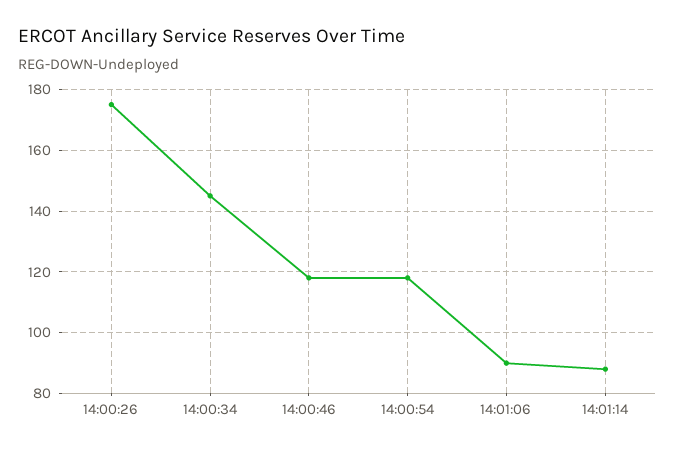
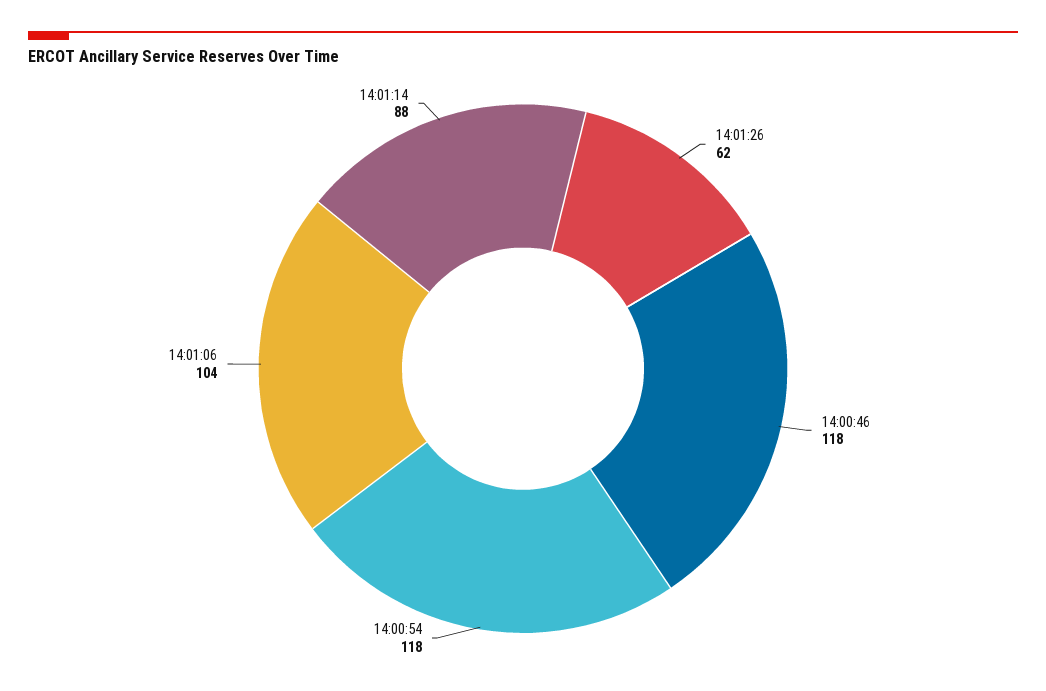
14:00:26: 175 -> none
14:00:34: 145 -> none
14:01:06: 90 -> 104
14:01:26: none -> 62

